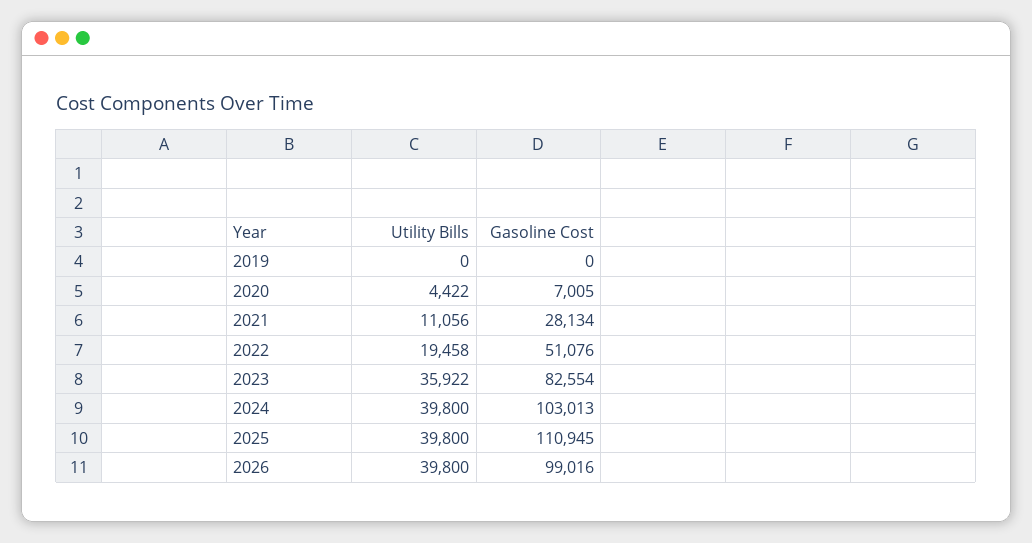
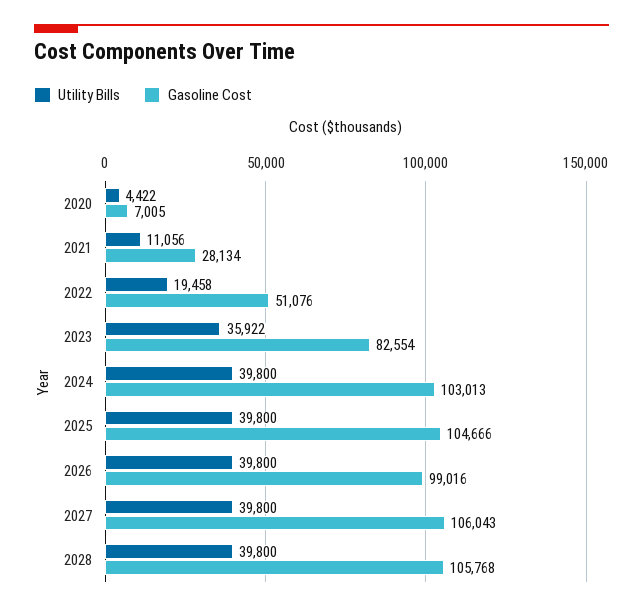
Utility Bills, 2019: 0 -> none
Gasoline Cost, 2019: 0 -> none
Gasoline Cost, 2025: 110945 -> 104666
Utility Bills, 2027: none -> 39800
Gasoline Cost, 2027: none -> 106043
Utility Bills, 2028: none -> 39800
Gasoline Cost, 2028: none -> 105768

